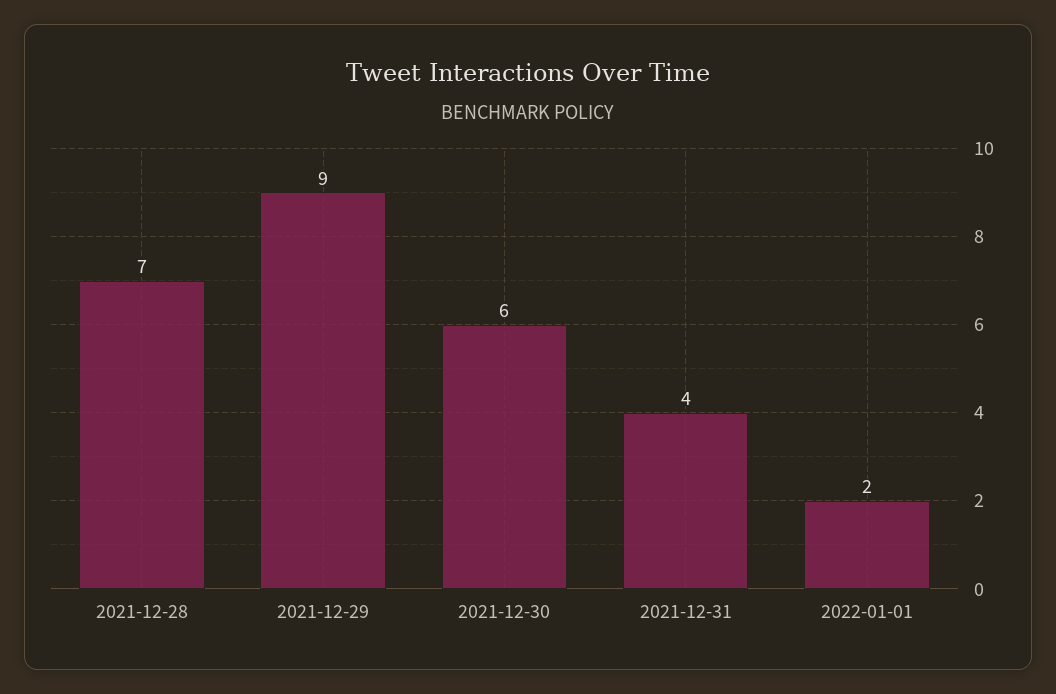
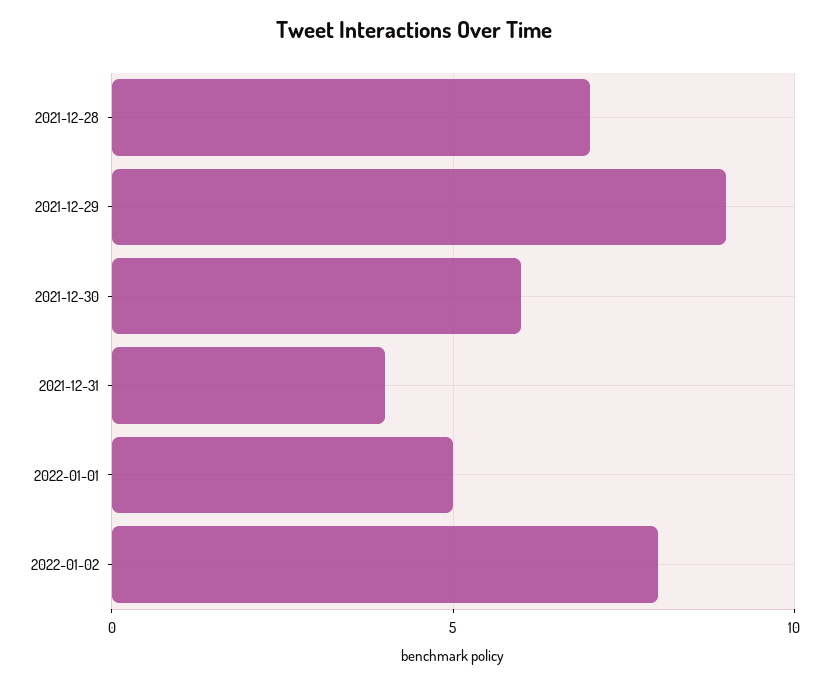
2022-01-01: 2 -> 5
2022-01-02: none -> 8

